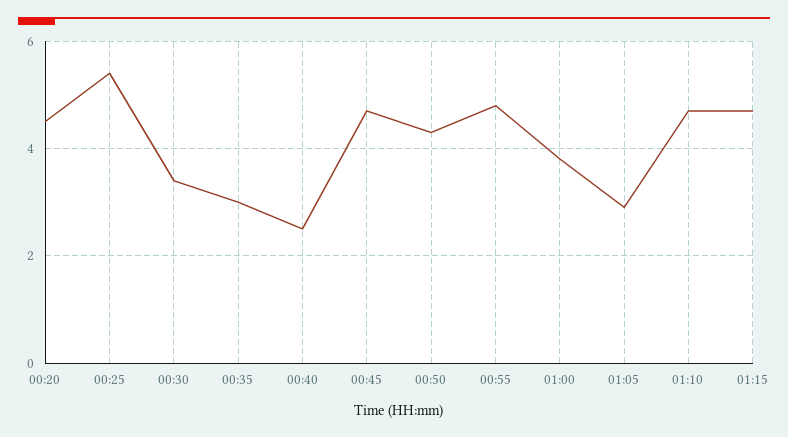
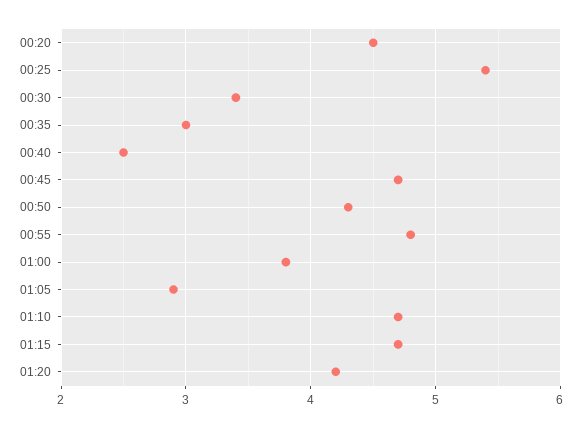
01:20: none -> 4.2

